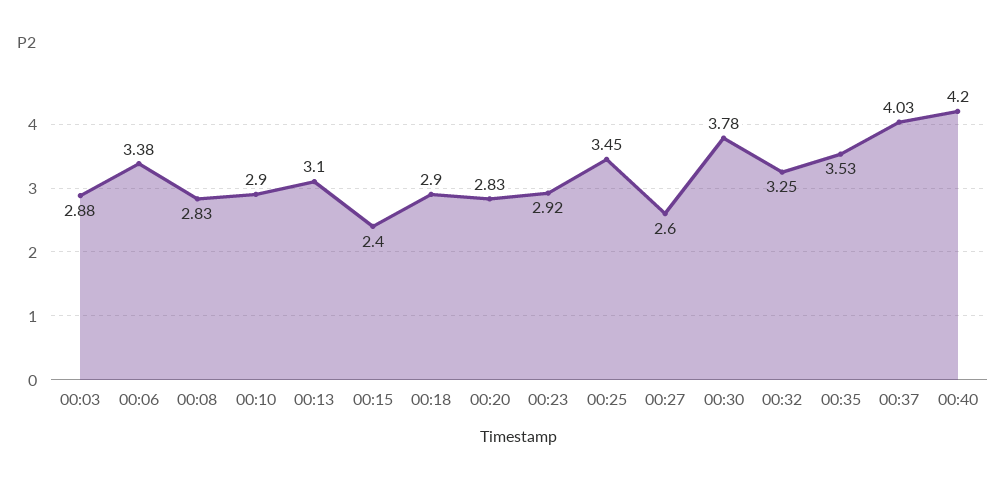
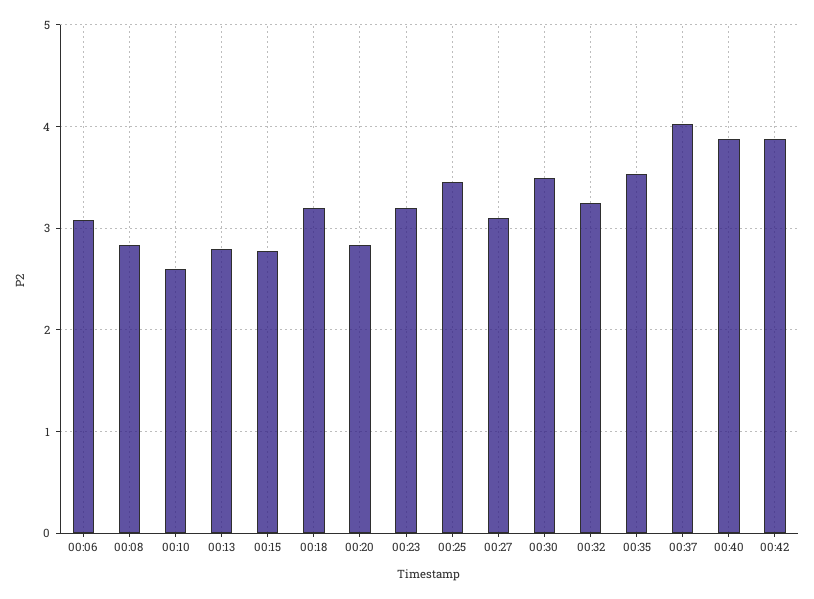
00:03: 2.88 -> none
00:06: 3.38 -> 3.1
00:10: 2.9 -> 2.6
00:13: 3.1 -> 2.8
00:15: 2.4 -> 2.8
00:18: 2.9 -> 3.2
00:23: 2.92 -> 3.2
00:27: 2.6 -> 3.1
00:30: 3.78 -> 3.5
00:40: 4.2 -> 3.9
00:42: none -> 3.9

